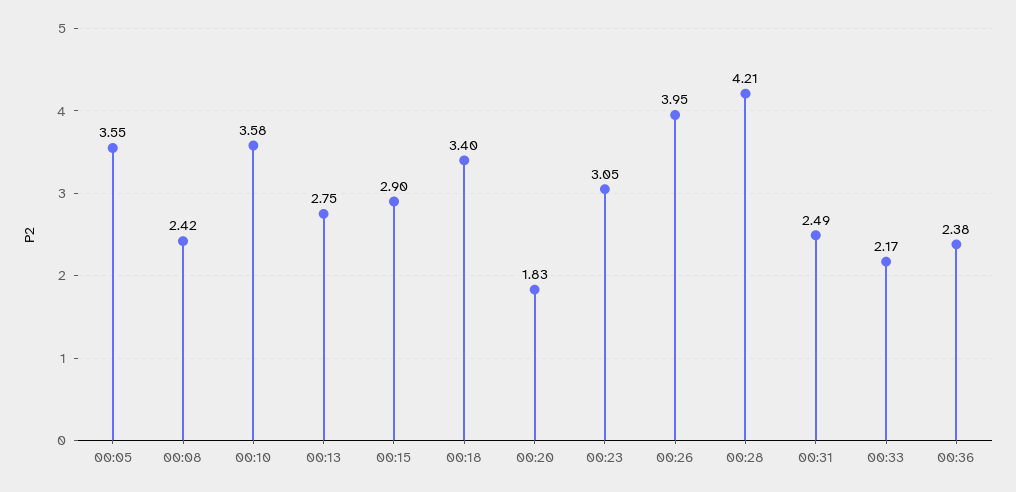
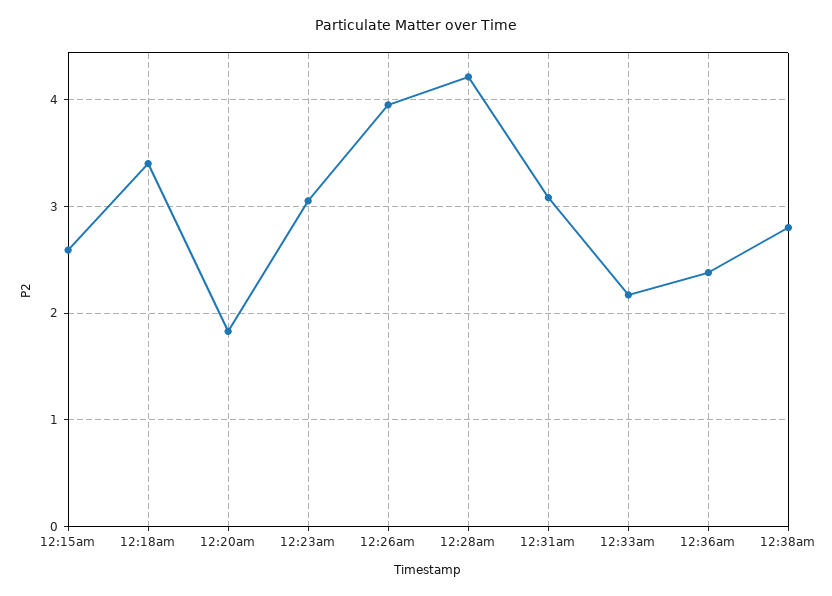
00:05: 3.55 -> none
00:08: 2.42 -> none
00:10: 3.58 -> none
00:13: 2.75 -> none
00:15: 2.9 -> 2.6
00:31: 2.49 -> 3.1
12:38am: none -> 2.8

